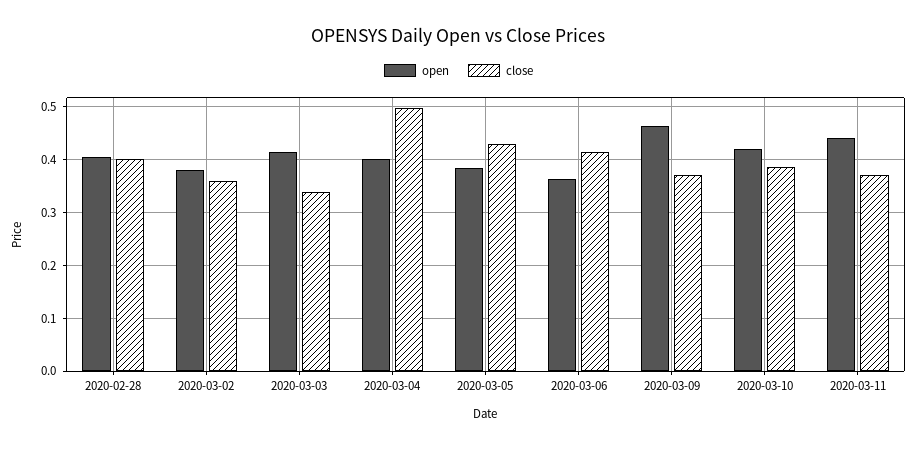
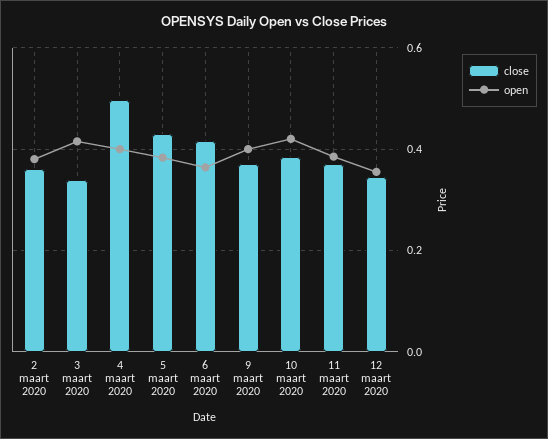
open, 2020-02-28: 0.4 -> none
close, 2020-02-28: 0.4 -> none
open, 2020-03-09: 0.46 -> 0.4
open, 2020-03-11: 0.44 -> 0.38
close, 12 maart 2020: none -> 0.34
open, 12 maart 2020: none -> 0.36

